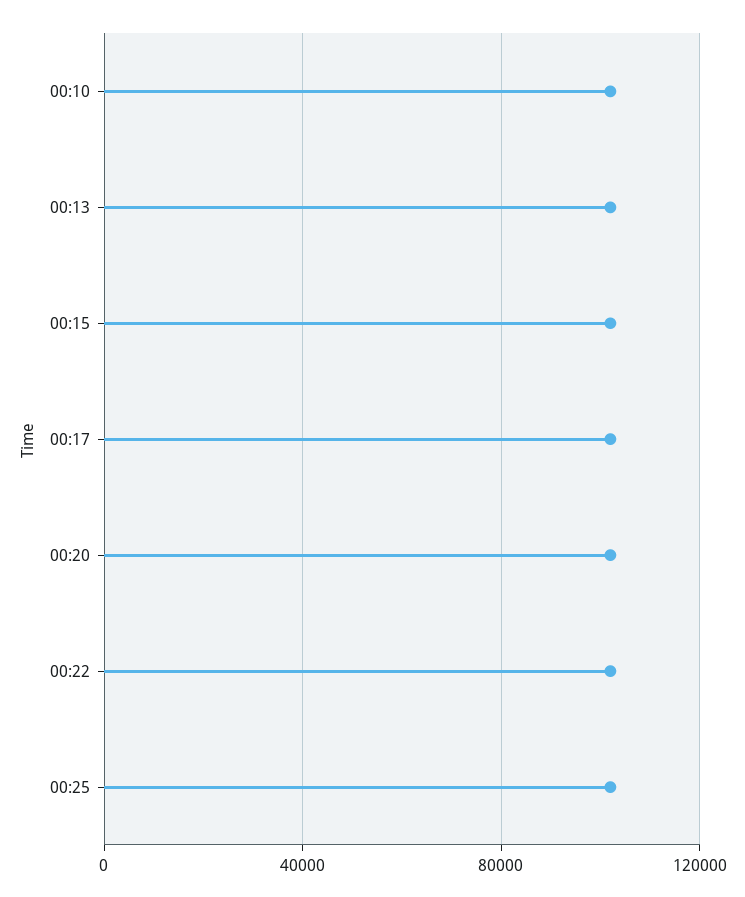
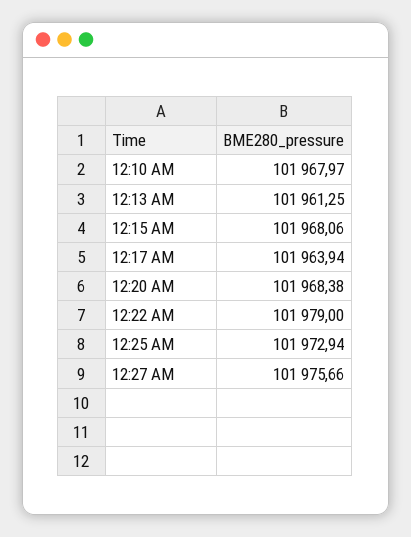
12:27 AM: none -> 101975.66

